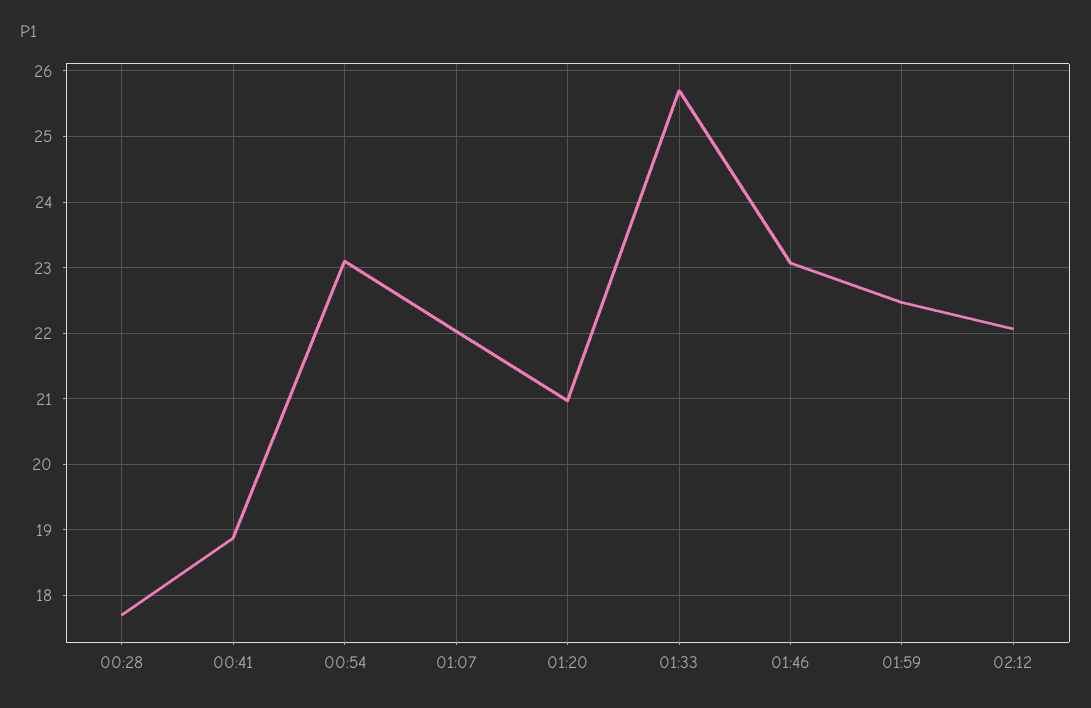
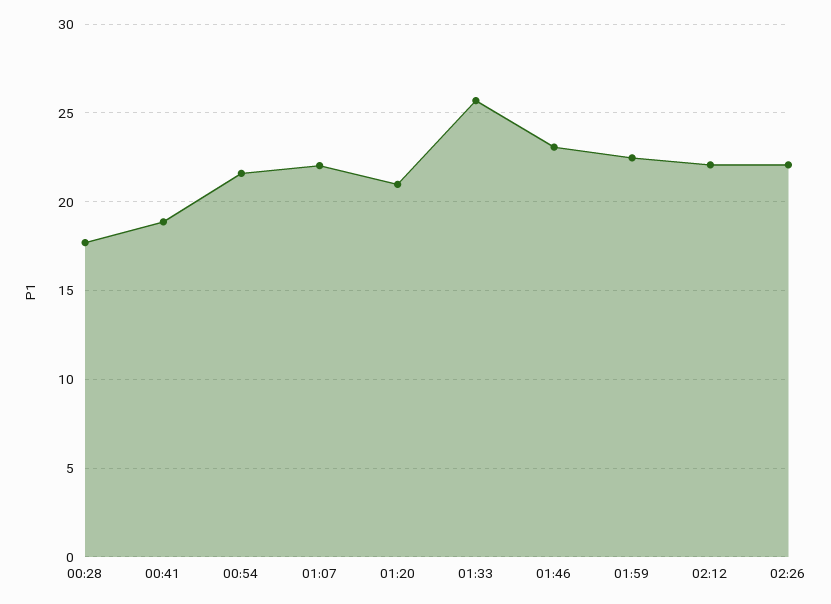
00:54: 23.1 -> 21.5
02:26: none -> 22

